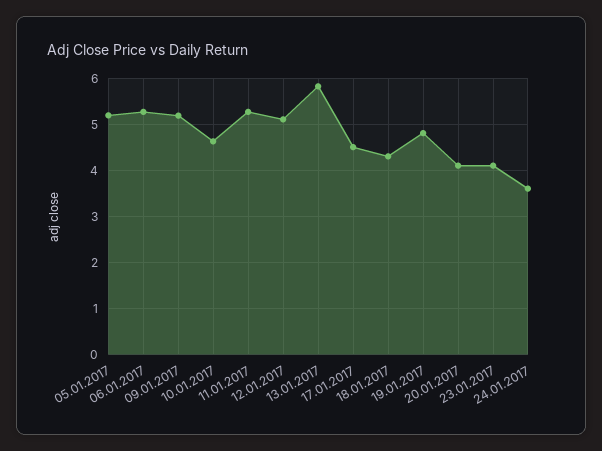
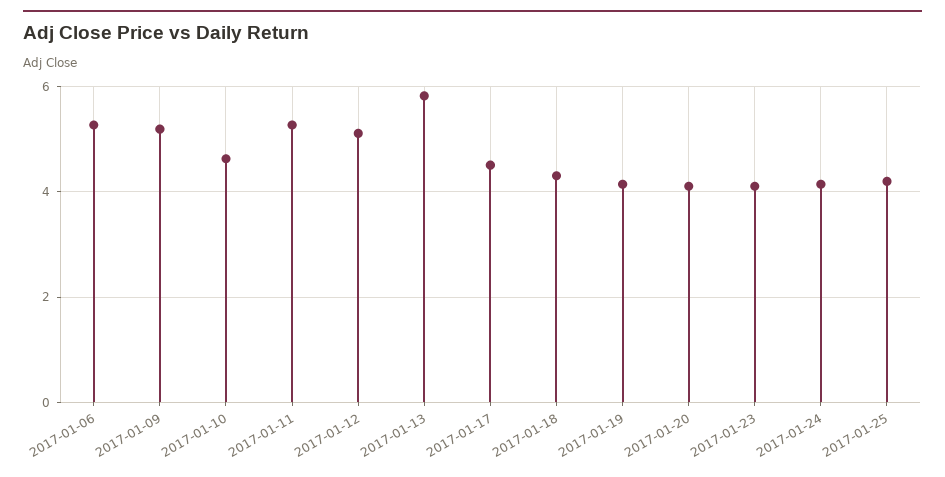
05.01.2017: 5.2 -> none
19.01.2017: 4.8 -> 4.2
24.01.2017: 3.6 -> 4.2
2017-01-25: none -> 4.2

